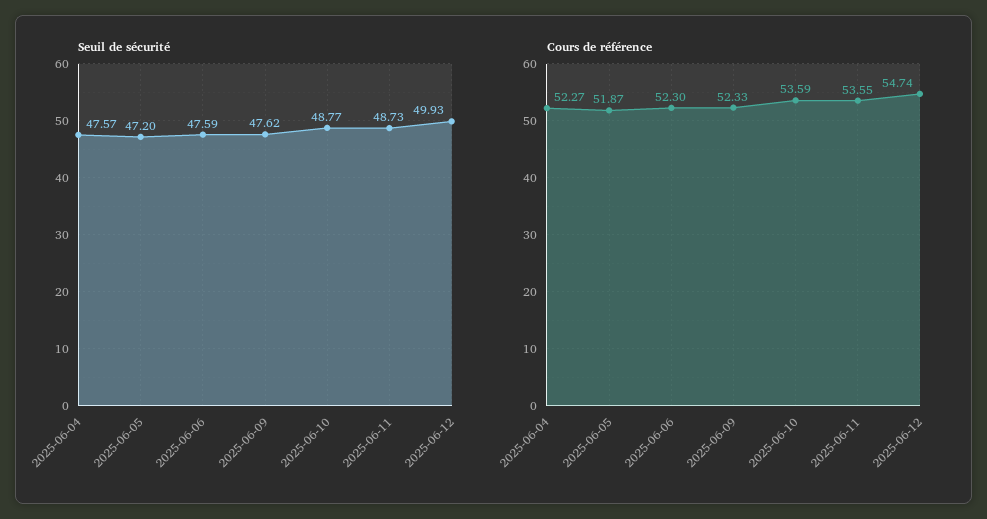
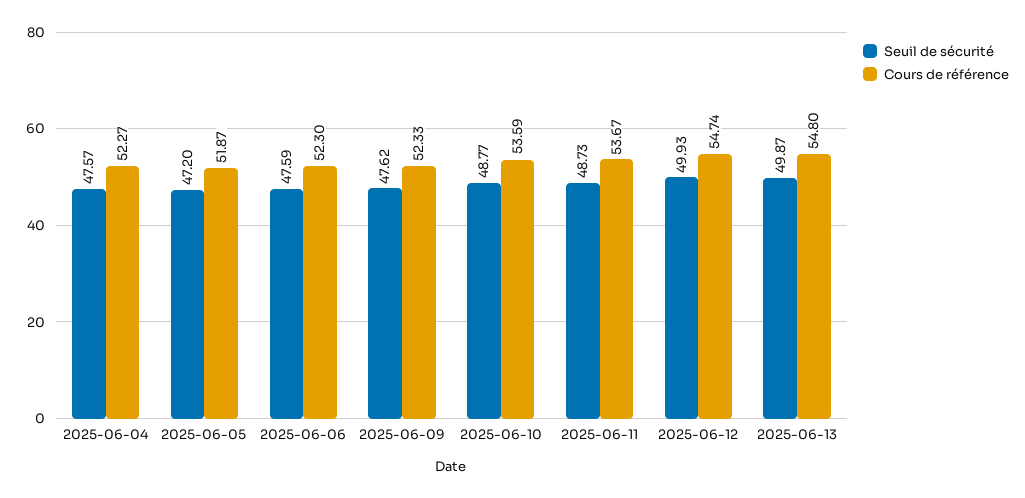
Cours de référence, 2025-06-11: 53.55 -> 53.67
Seuil de sécurité, 2025-06-13: none -> 49.87
Cours de référence, 2025-06-13: none -> 54.8

